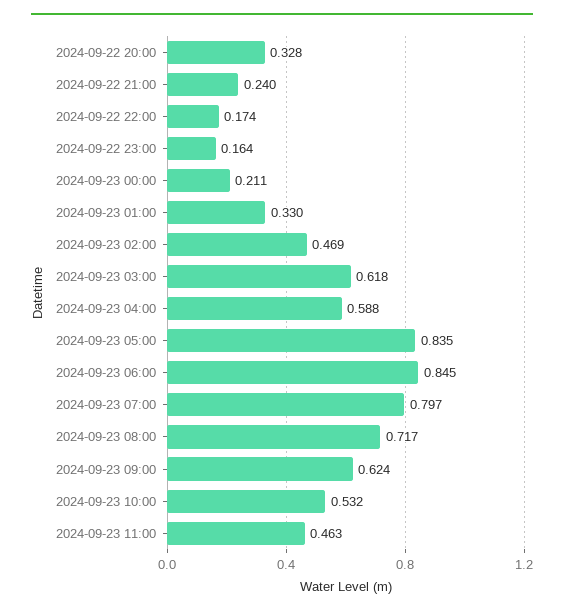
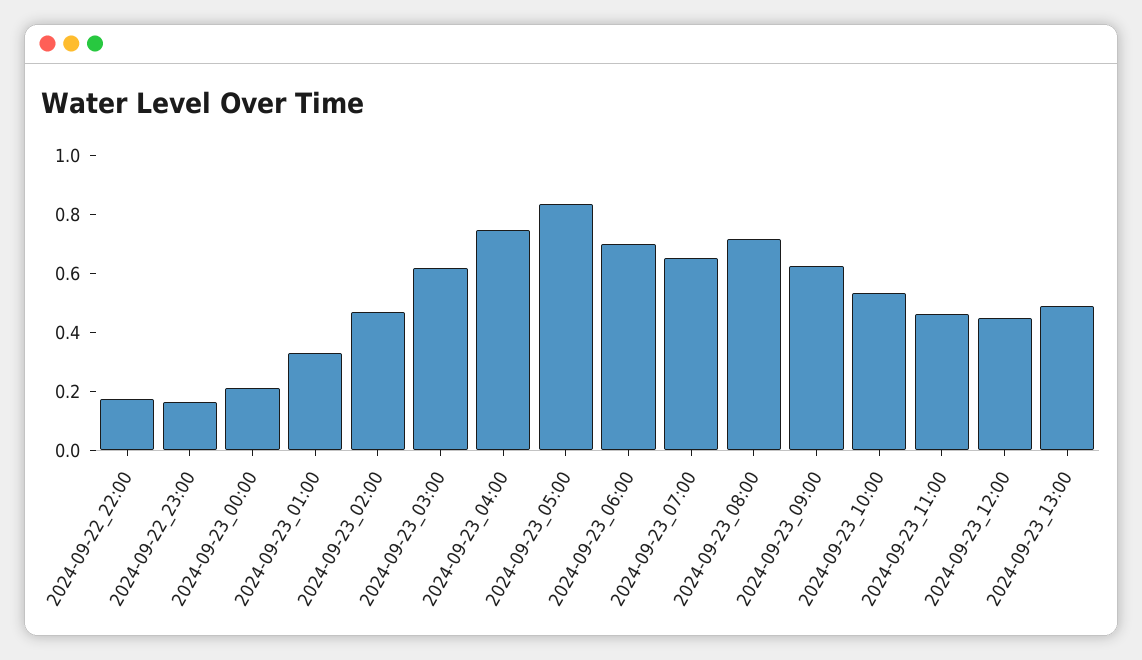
2024-09-22 20:00: 0.328 -> none
2024-09-22 21:00: 0.24 -> none
2024-09-23 04:00: 0.588 -> 0.75
2024-09-23 06:00: 0.845 -> 0.7
2024-09-23 07:00: 0.797 -> 0.65
2024-09-23_12:00: none -> 0.45
2024-09-23_13:00: none -> 0.5

